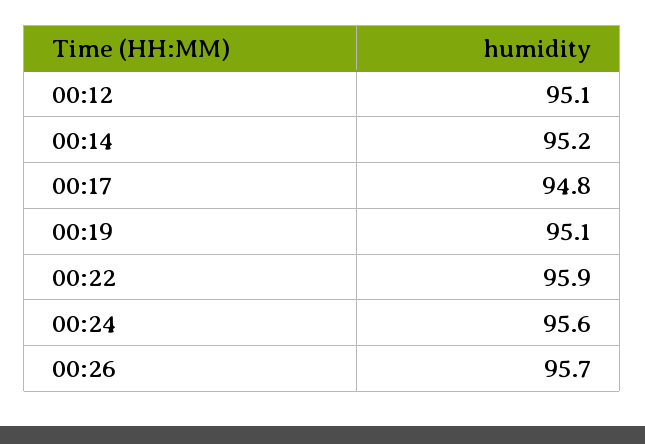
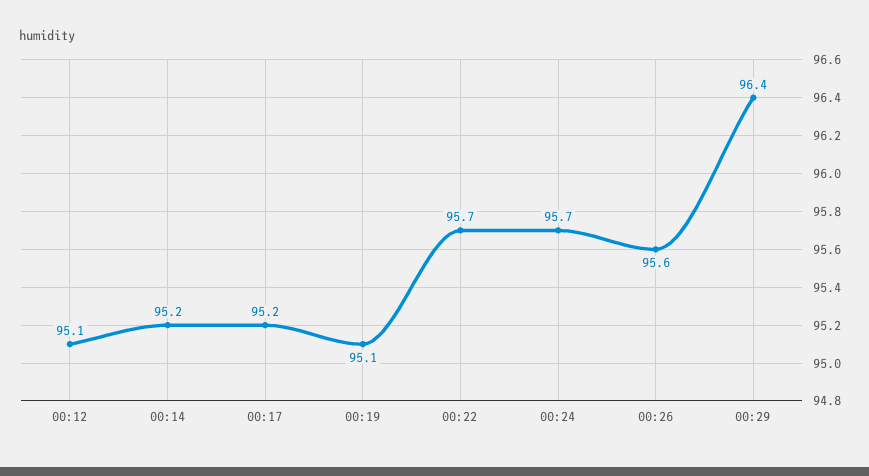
00:17: 94.8 -> 95.2
00:22: 95.9 -> 95.7
00:24: 95.6 -> 95.7
00:26: 95.7 -> 95.6
00:29: none -> 96.4

